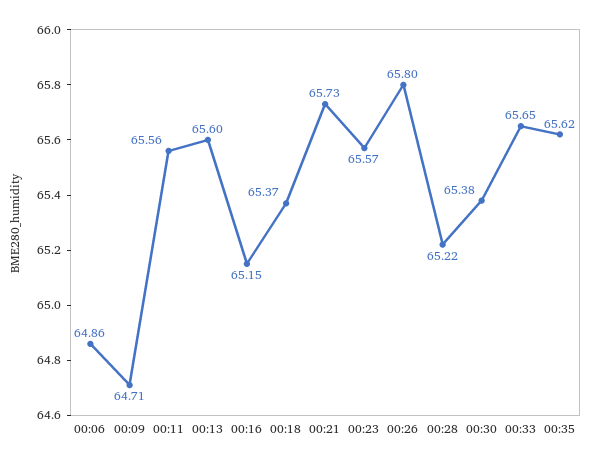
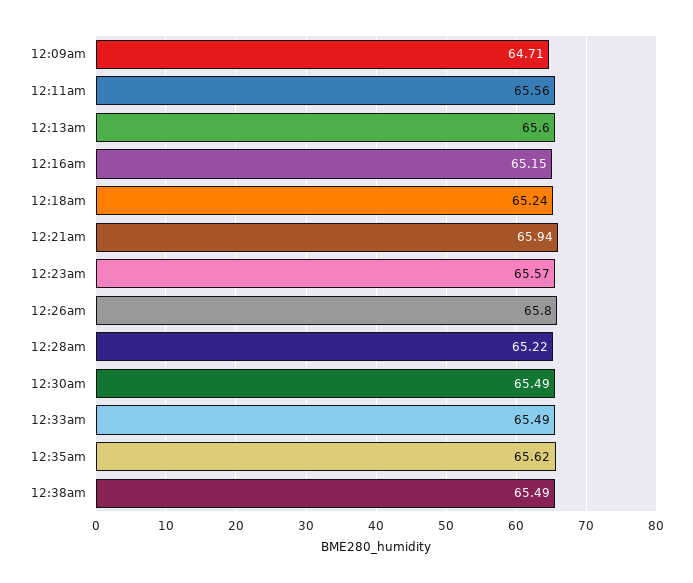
00:06: 64.86 -> none
00:18: 65.37 -> 65.24
00:21: 65.73 -> 65.94
00:30: 65.38 -> 65.49
00:33: 65.65 -> 65.49
12:38am: none -> 65.49

